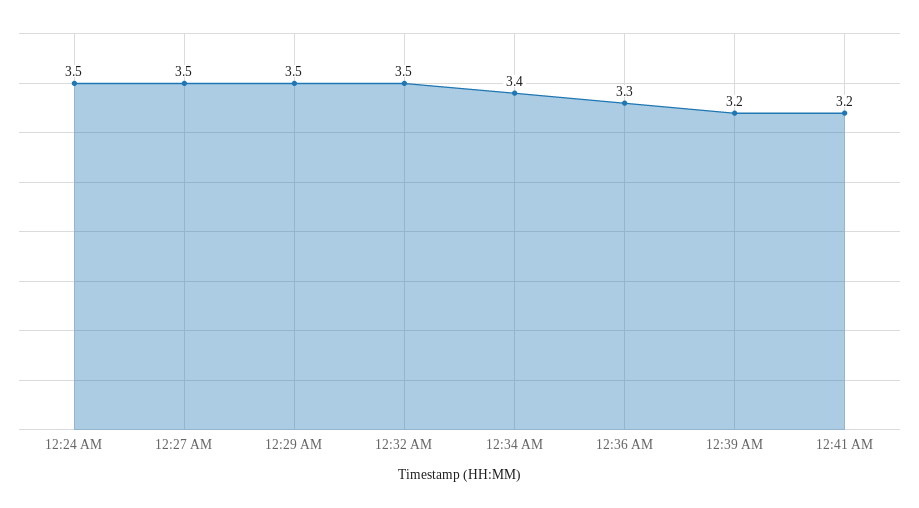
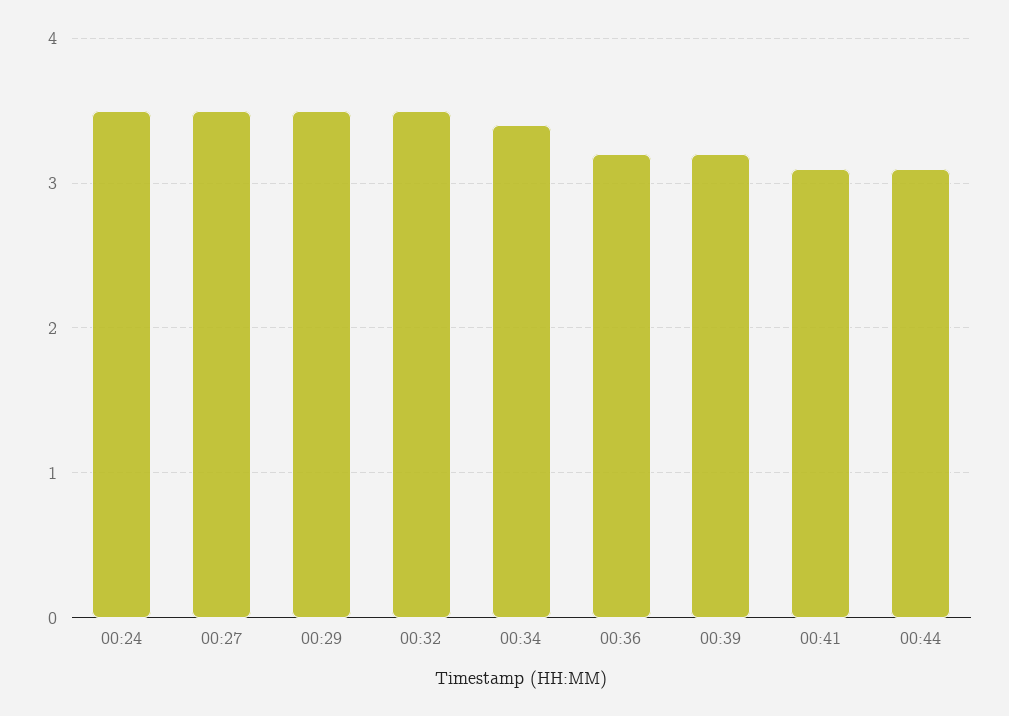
12:36 AM: 3.3 -> 3.2
12:41 AM: 3.2 -> 3.1
00:44: none -> 3.1

